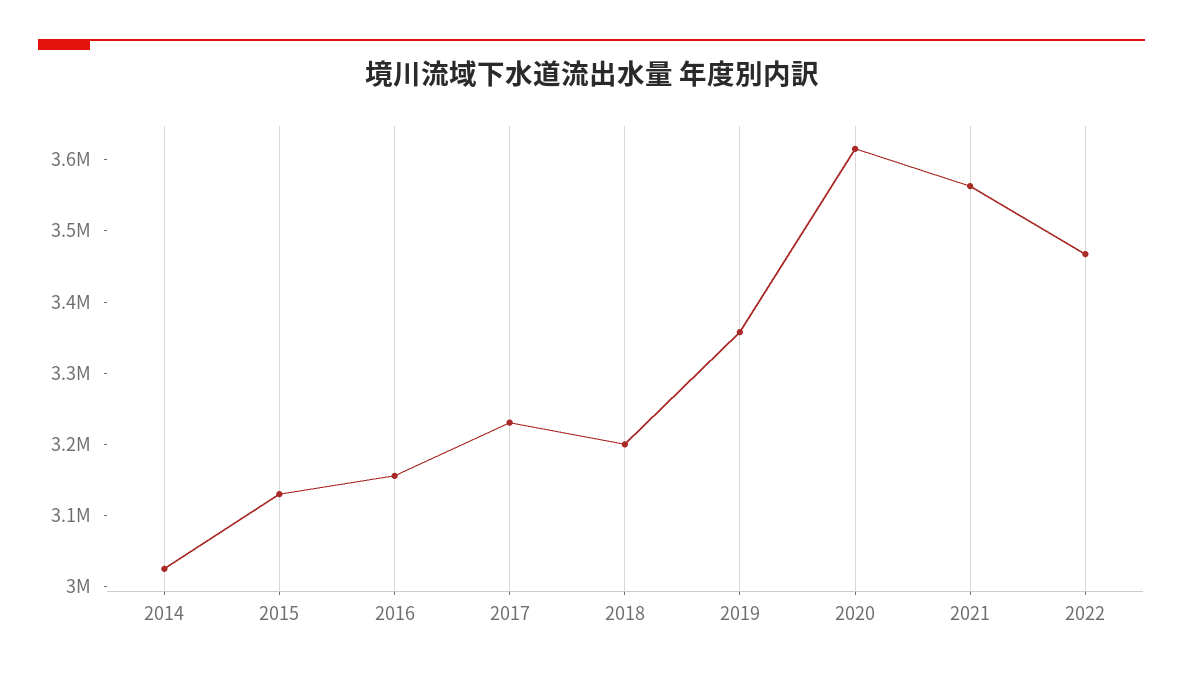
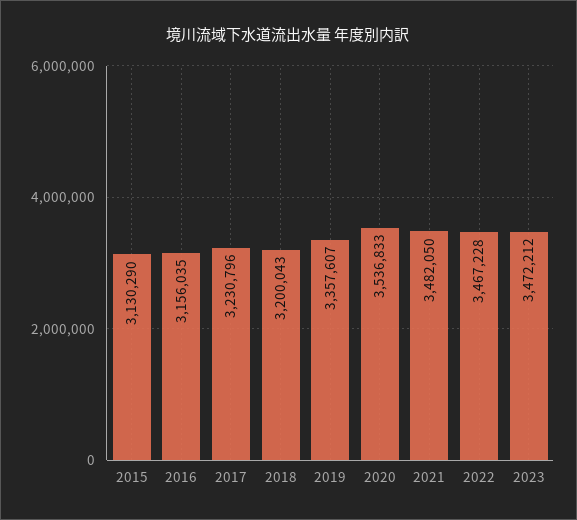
2014: 3020000 -> none
2020: 3620000 -> 3536833
2021: 3560000 -> 3482050
2023: none -> 3472212

